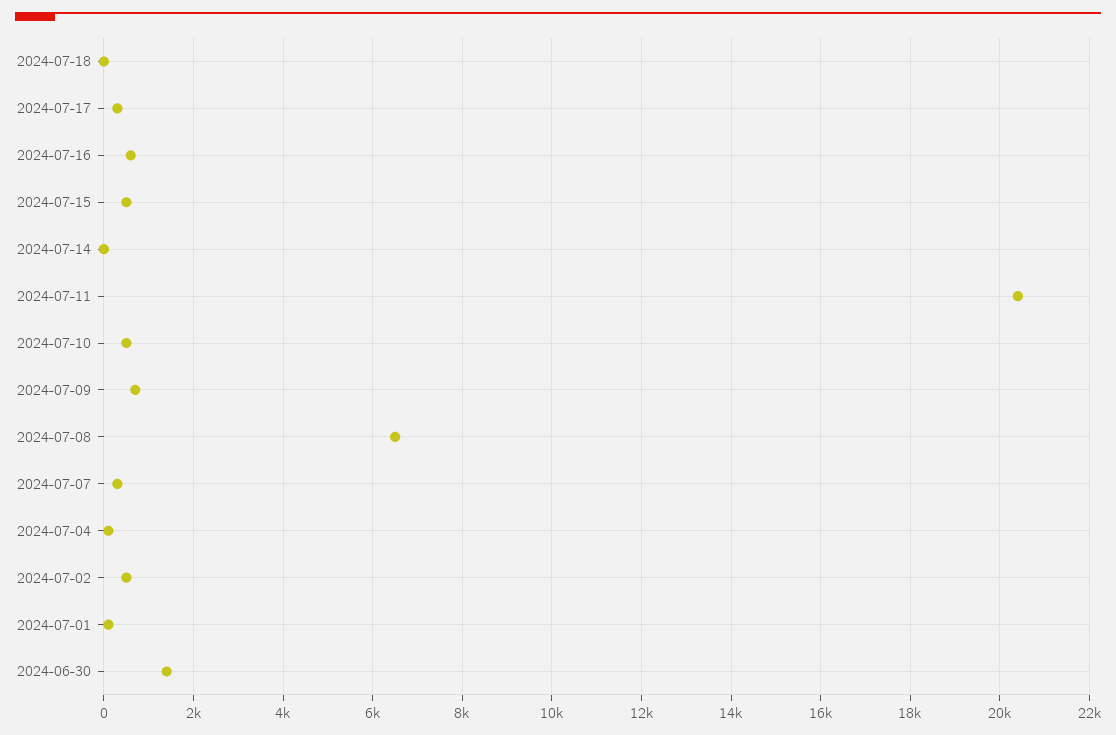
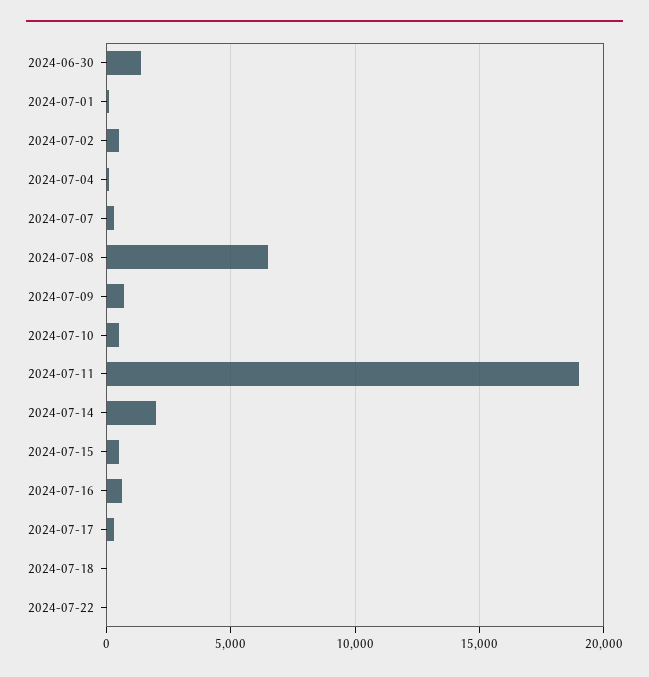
2024-07-14: 0 -> 2000
2024-07-11: 20400 -> 19000
2024-07-22: none -> 0

